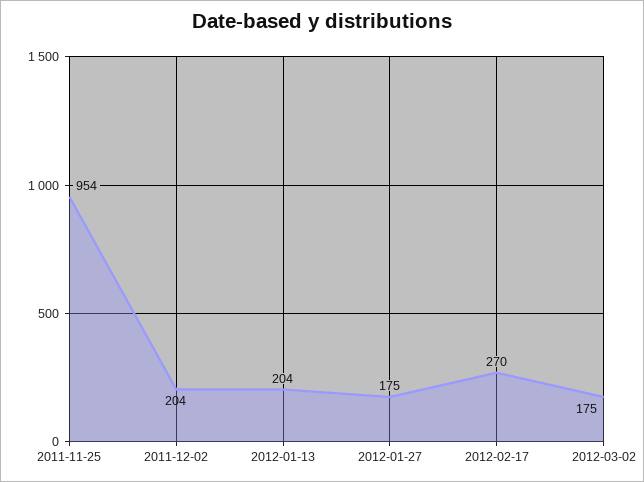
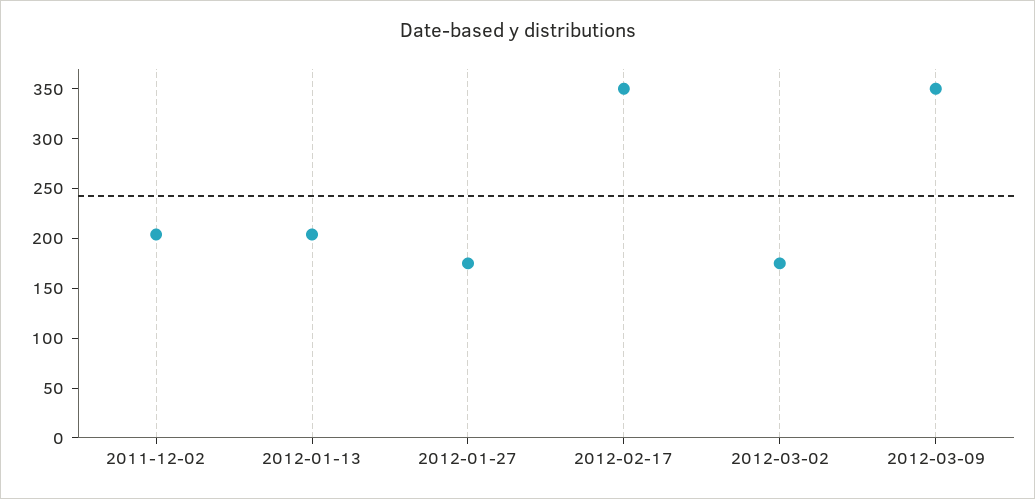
2011-11-25: 954 -> none
2012-02-17: 270 -> 350
2012-03-09: none -> 350

